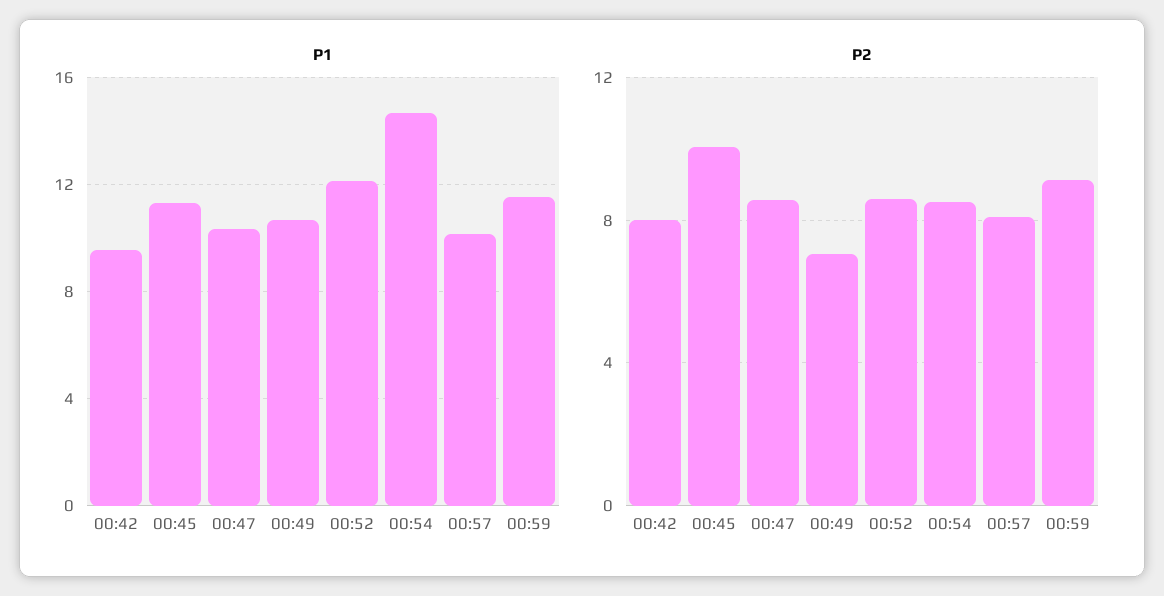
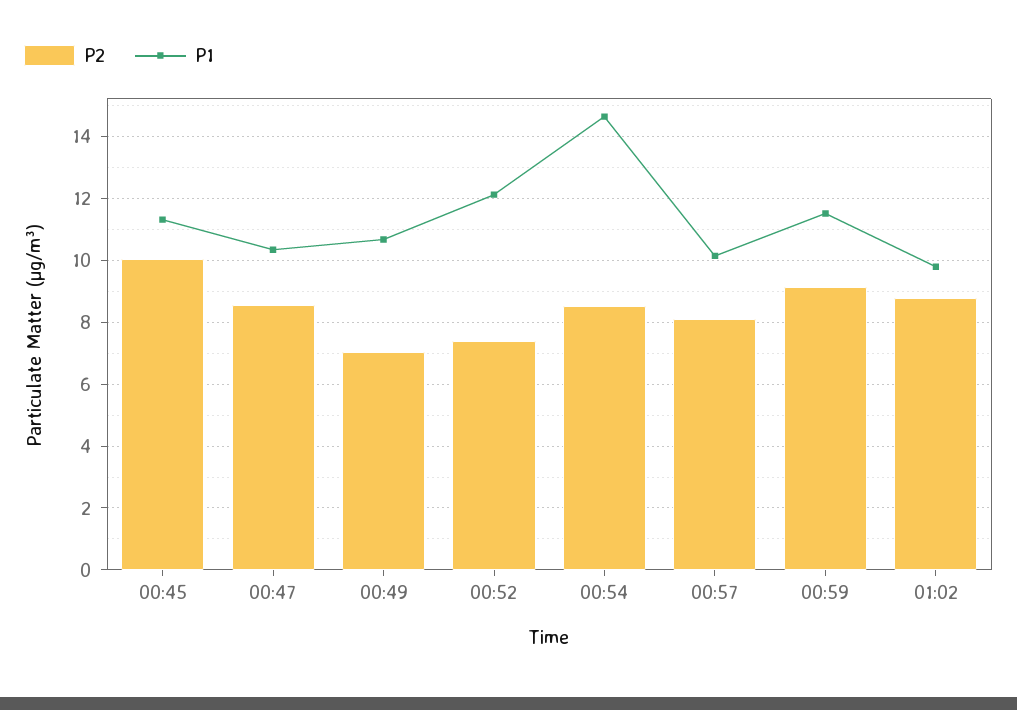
P1, 00:42: 9.5 -> none
P2, 00:42: 8 -> none
P2, 00:52: 8.5 -> 7.4
P2, 01:02: none -> 8.8
P1, 01:02: none -> 9.8

